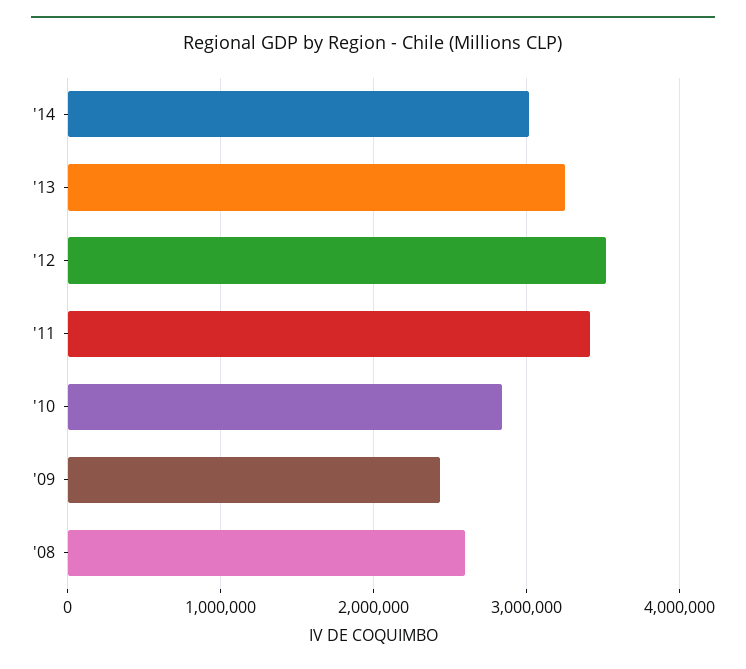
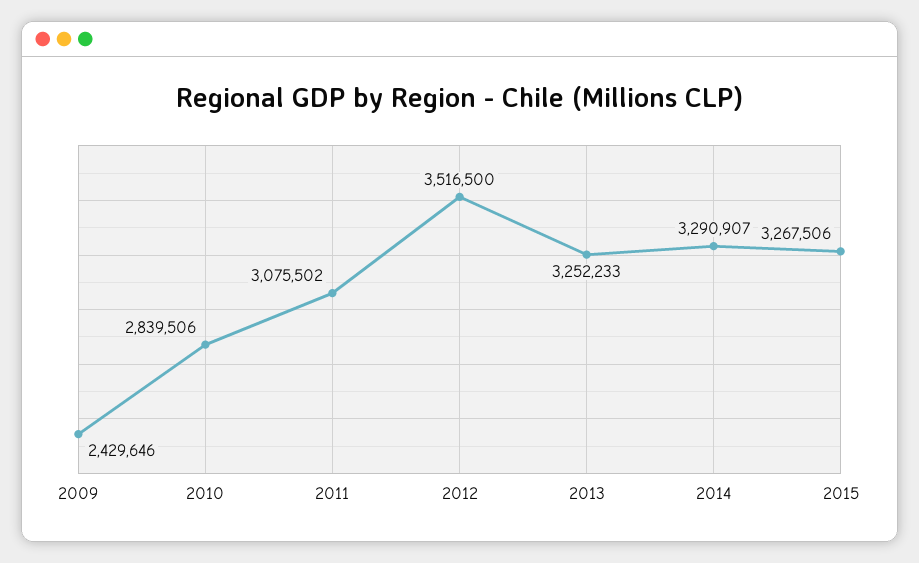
'14: 3000000 -> 3290907
'11: 3400000 -> 3075502
'08: 2600000 -> none
2015: none -> 3267506

